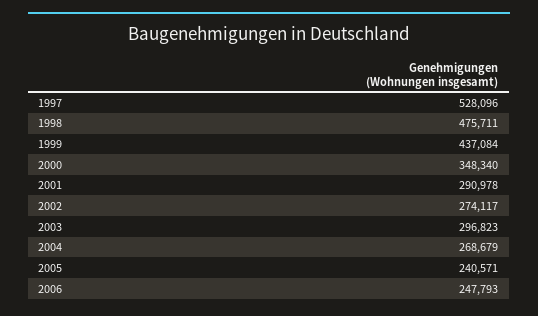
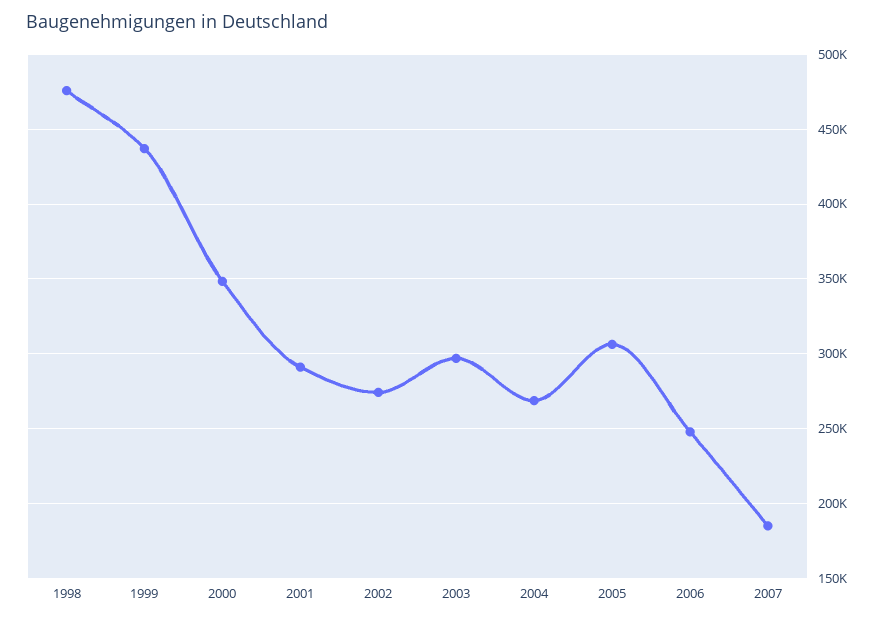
1997: 528096 -> none
2005: 240571 -> 305000
2007: none -> 185000

